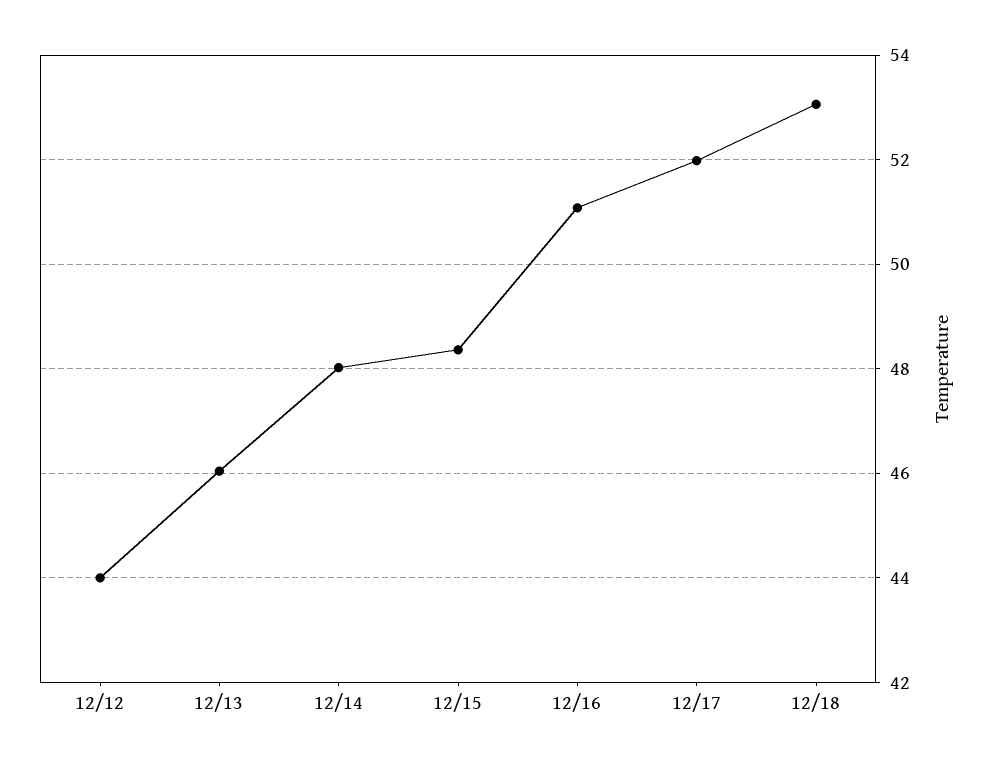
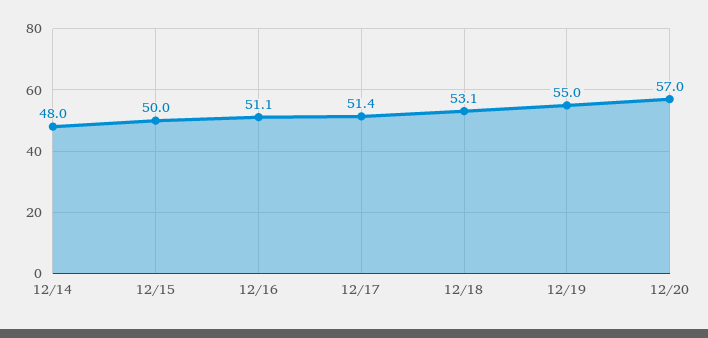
12/12: 44 -> none
12/13: 46 -> none
12/15: 48.4 -> 50
12/17: 52 -> 51.4
12/19: none -> 55
12/20: none -> 57

